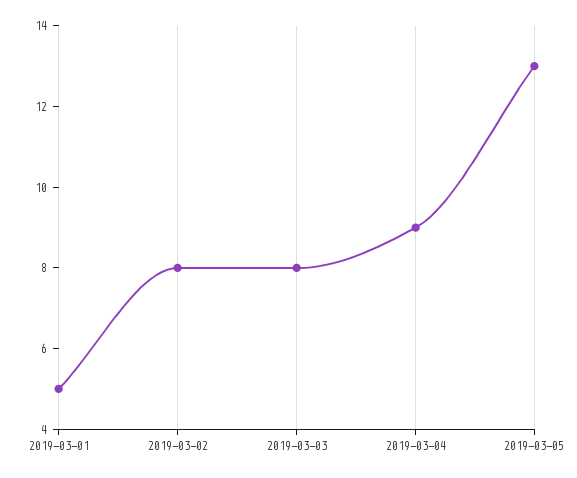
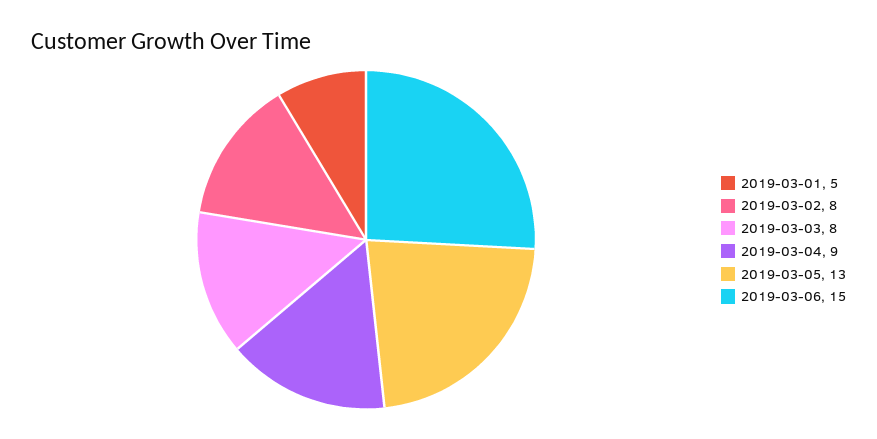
2019-03-06: none -> 15

